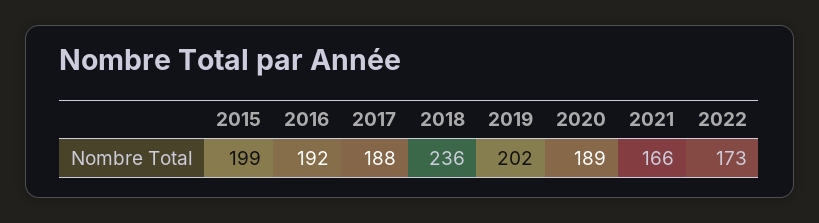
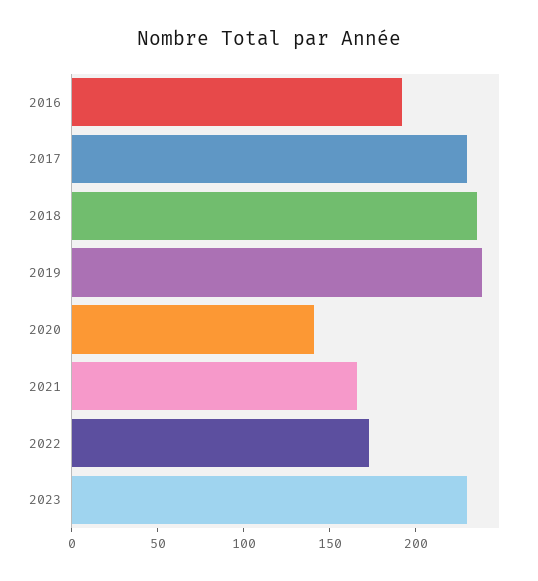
2015: 199 -> none
2017: 188 -> 230
2019: 202 -> 240
2020: 189 -> 140
2023: none -> 230

